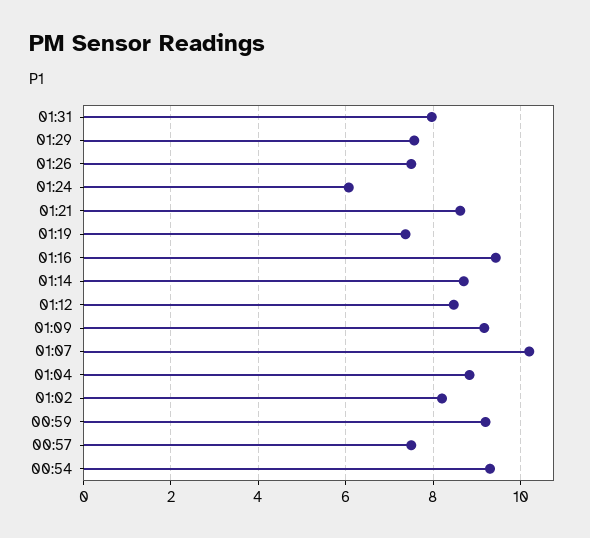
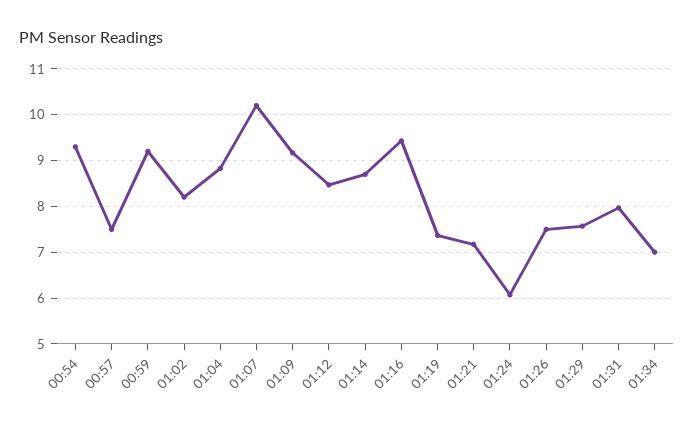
01:21: 8.6 -> 7.2
01:34: none -> 7

